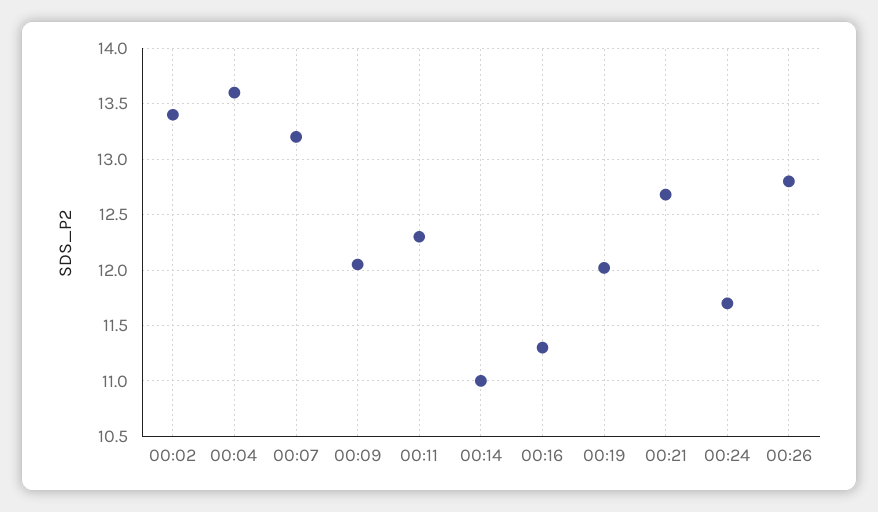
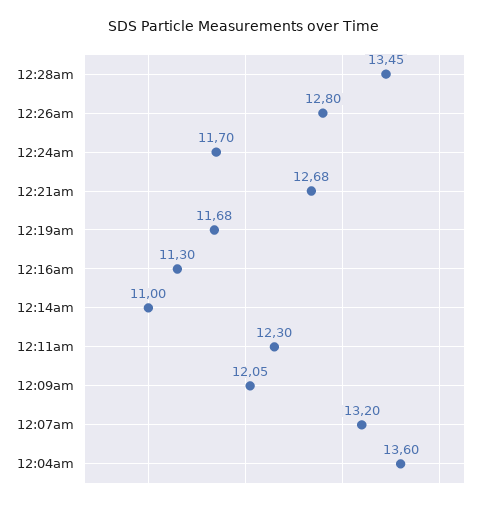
00:02: 13.4 -> none
00:19: 12 -> 11.68
12:28am: none -> 13.45

